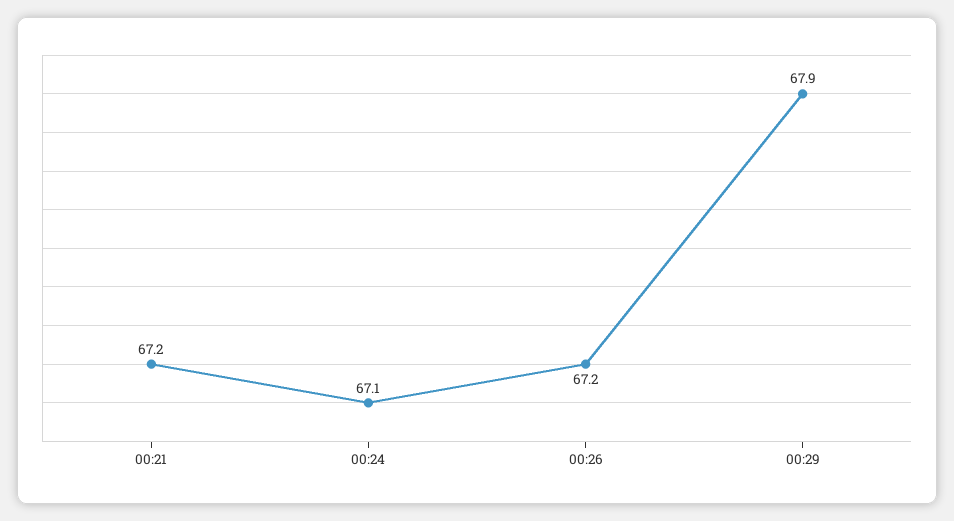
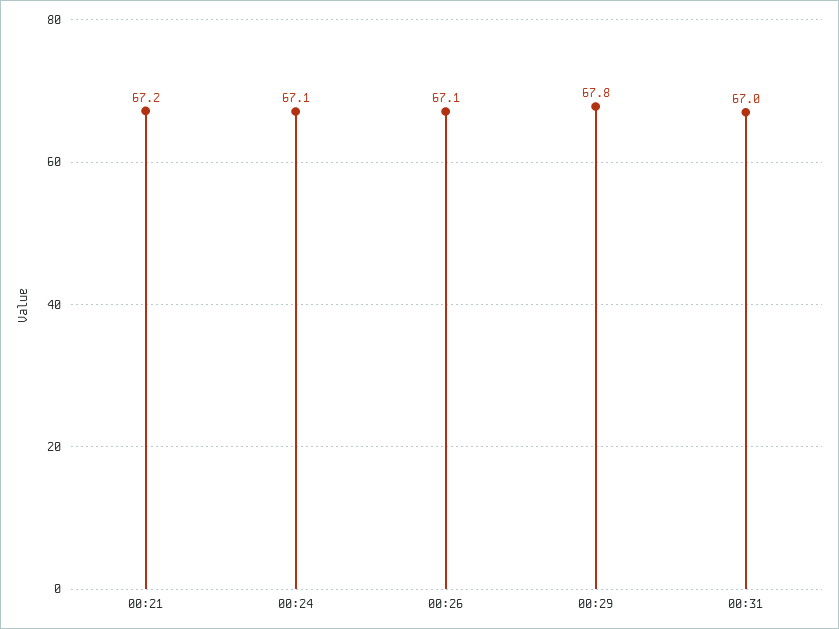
00:26: 67.2 -> 67.1
00:29: 67.9 -> 67.8
00:31: none -> 67

